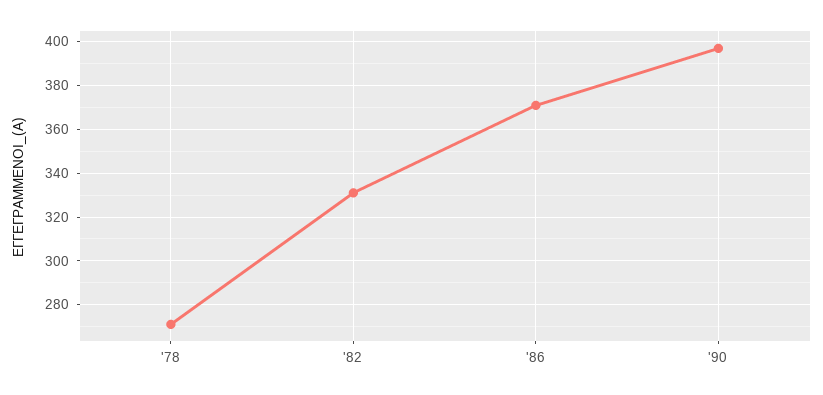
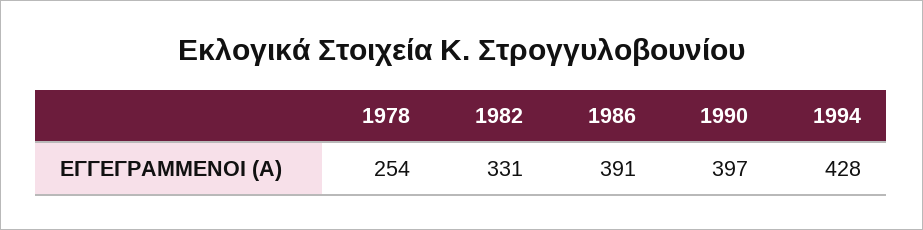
'78: 270 -> 254
'86: 370 -> 391
1994: none -> 428

